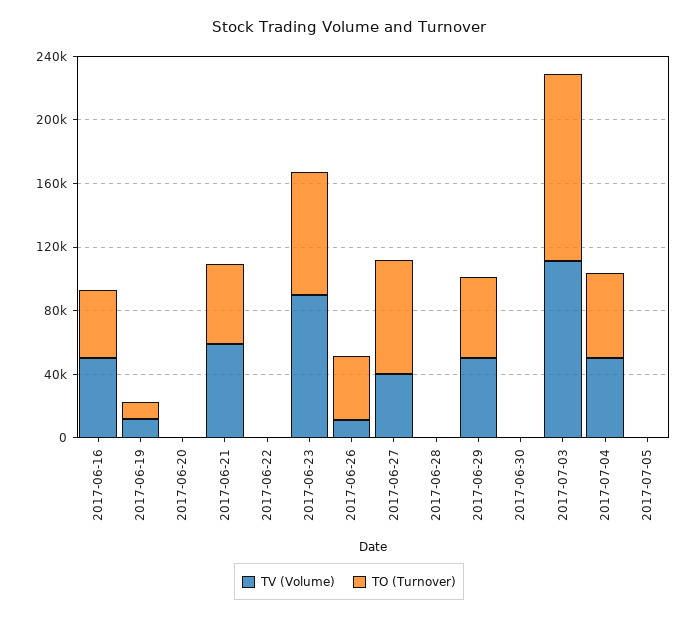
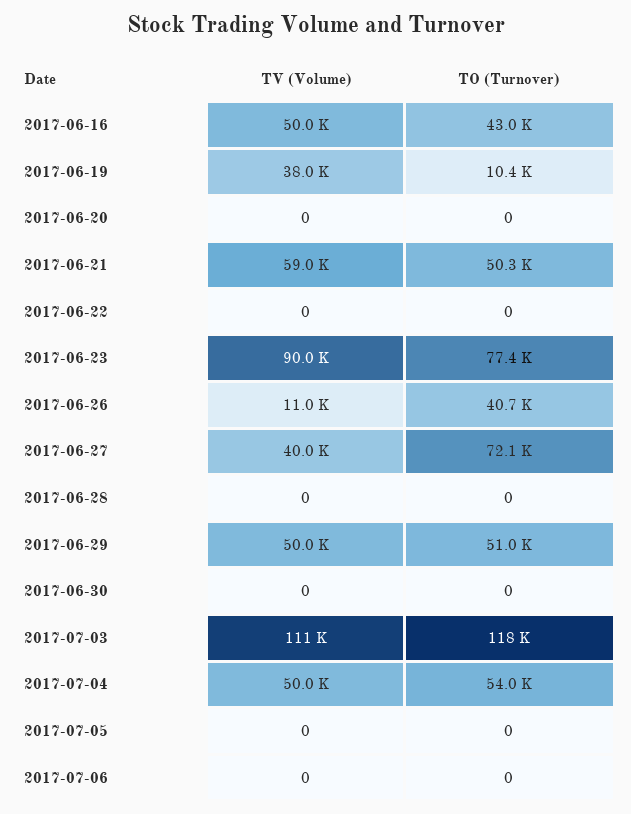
TV (Volume), 2017-06-19: 10000 -> 38000
TV (Volume), 2017-07-06: none -> 0
TO (Turnover), 2017-07-06: none -> 0

